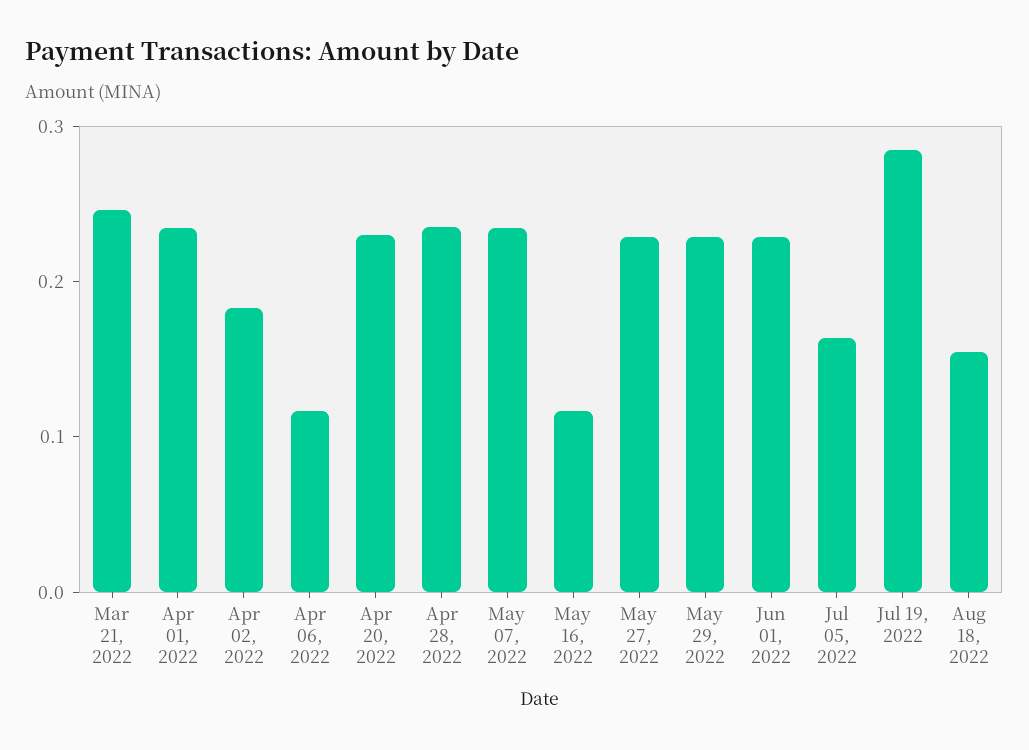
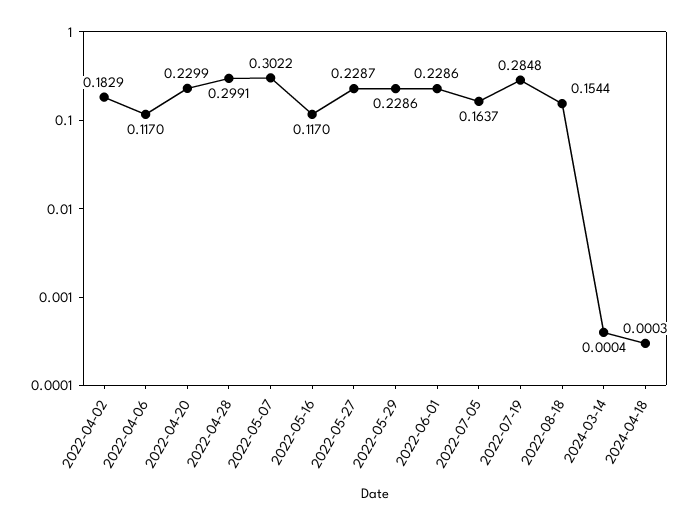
Mar 21, 2022: 0.24 -> none
Apr 01, 2022: 0.24 -> none
Apr 28, 2022: 0.24 -> 0.2991
May 07, 2022: 0.24 -> 0.3022
2024-03-14: none -> 0.0004
2024-04-18: none -> 0.0003

